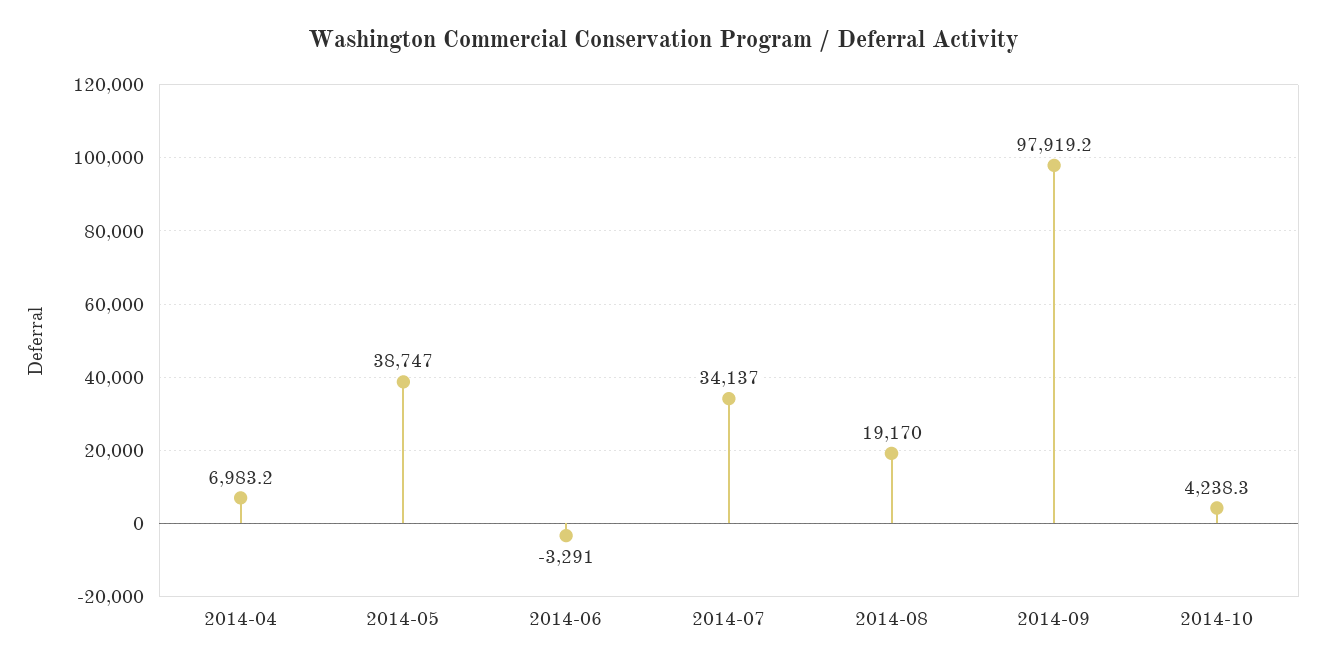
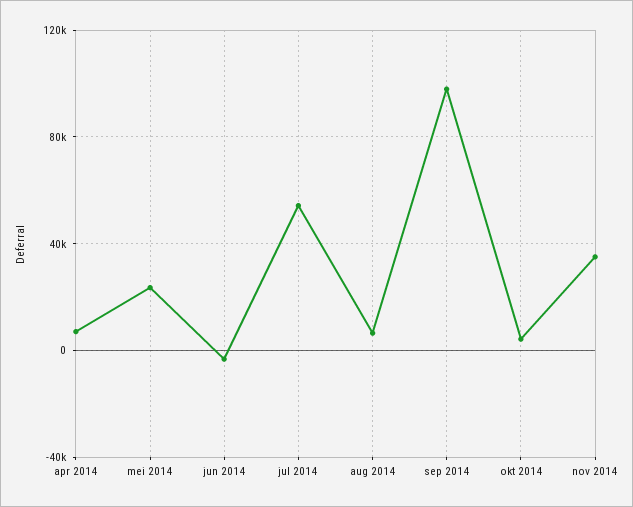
2014-05: 38747 -> 25000
2014-07: 34137 -> 55000
2014-08: 19170 -> 5000
nov 2014: none -> 35000

